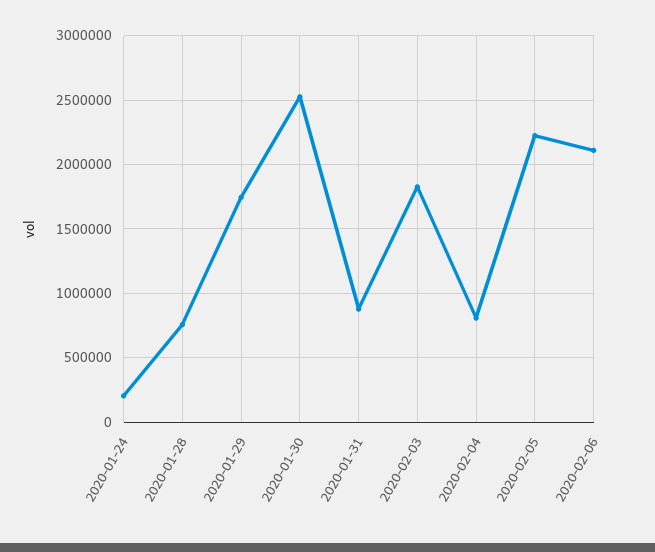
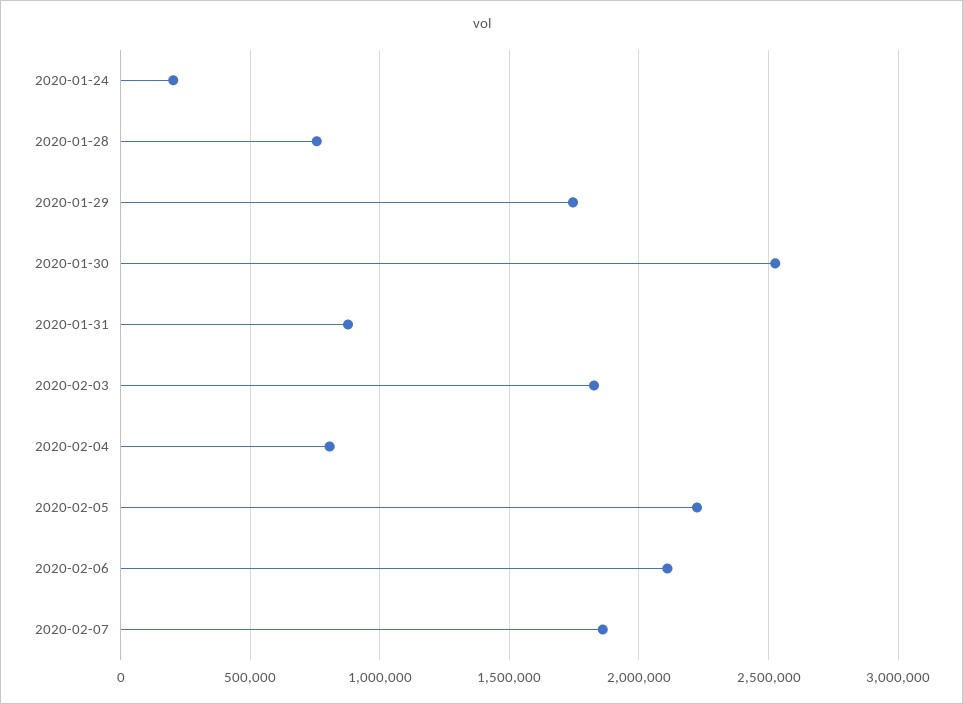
2020-02-07: none -> 1850000

